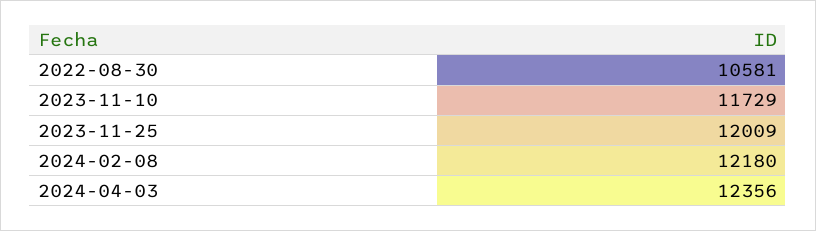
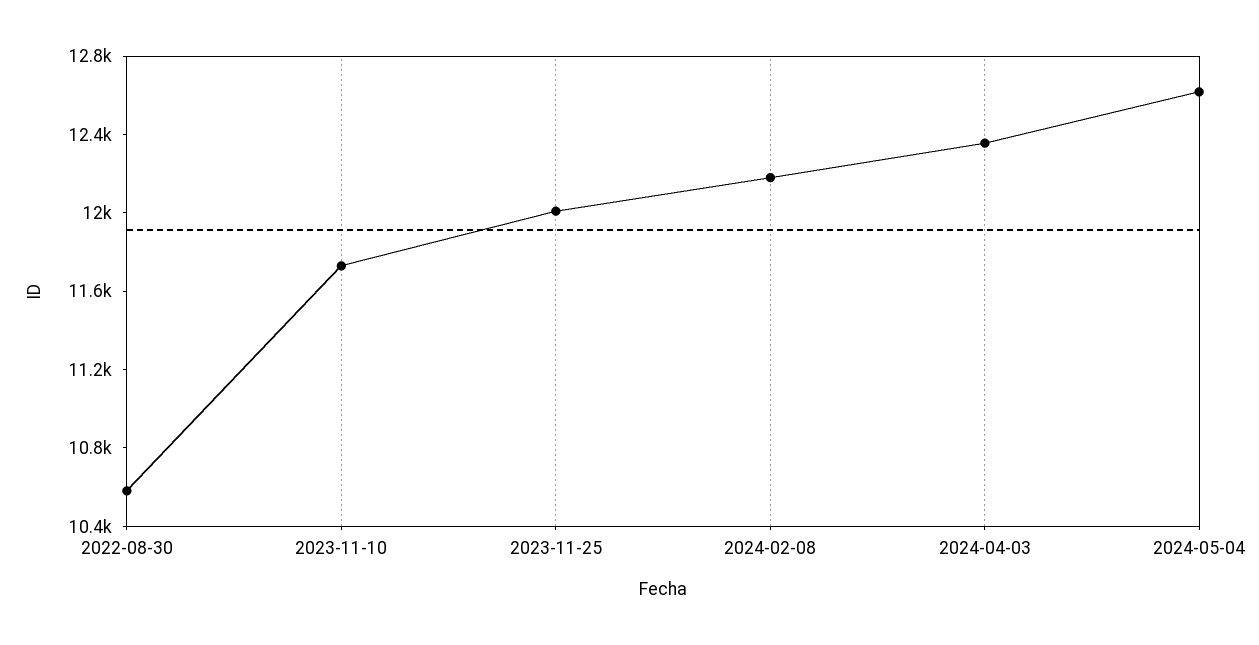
2024-05-04: none -> 12600

